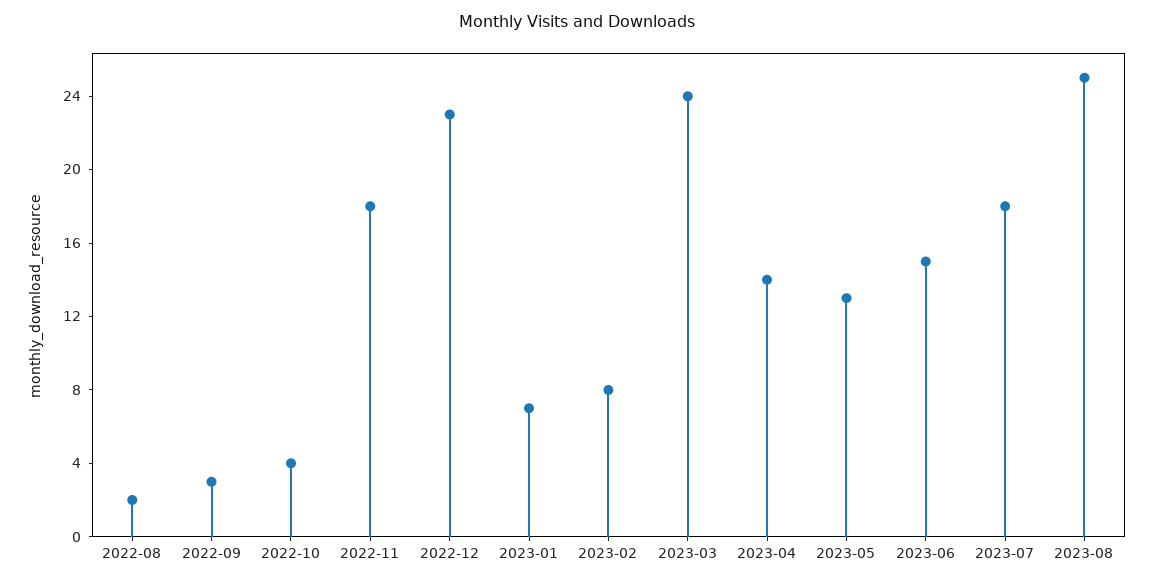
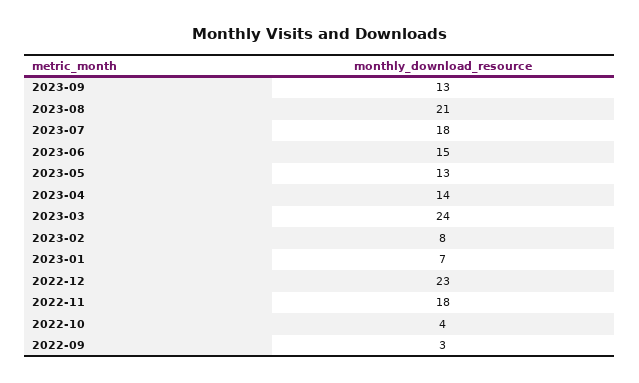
2022-08: 2 -> none
2023-08: 25 -> 21
2023-09: none -> 13

